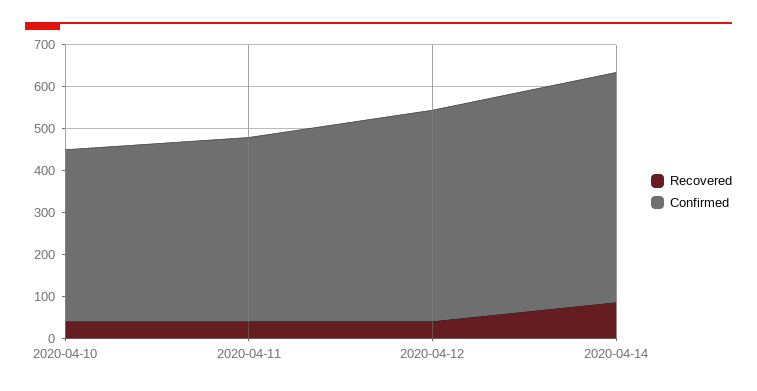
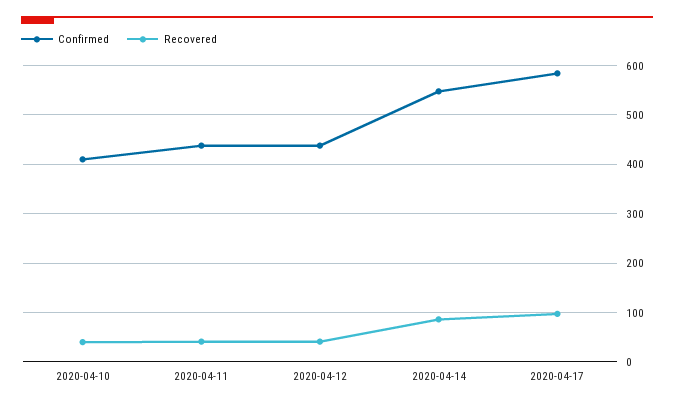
Confirmed, 2020-04-12: 500 -> 440
Confirmed, 2020-04-17: none -> 580
Recovered, 2020-04-17: none -> 100

